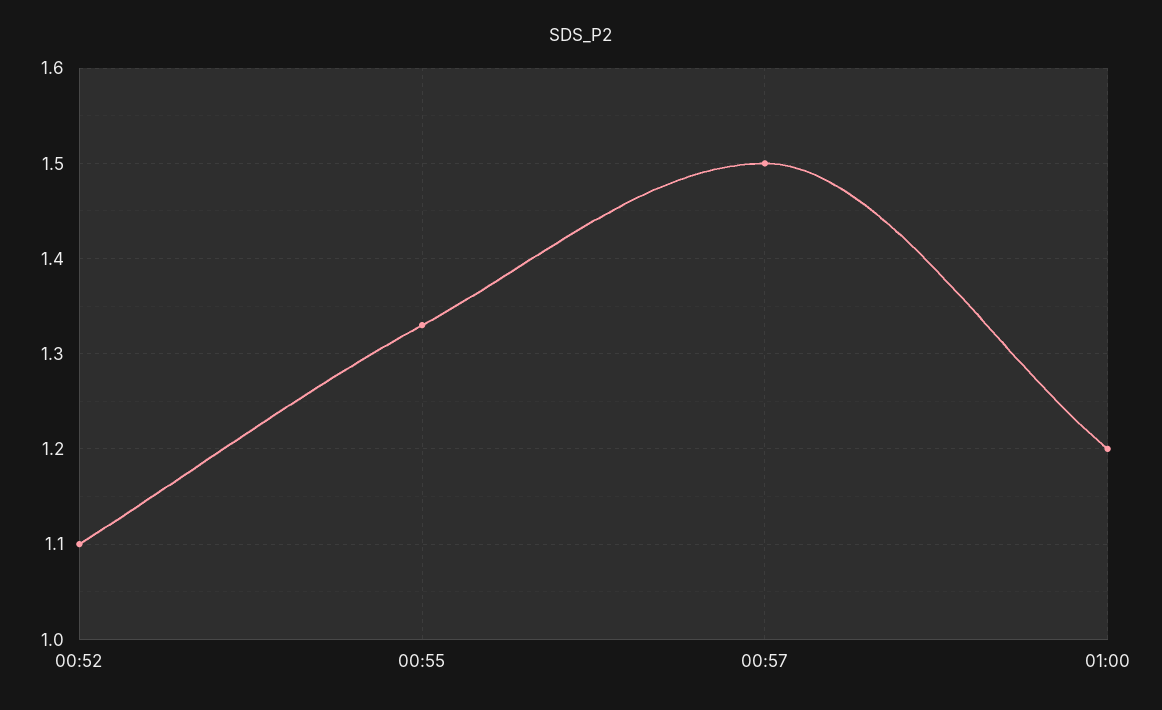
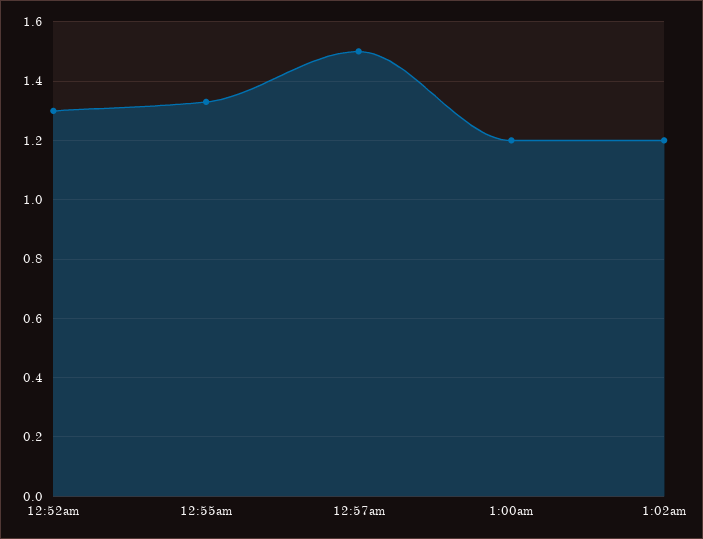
00:52: 1.1 -> 1.3
1:02am: none -> 1.2

